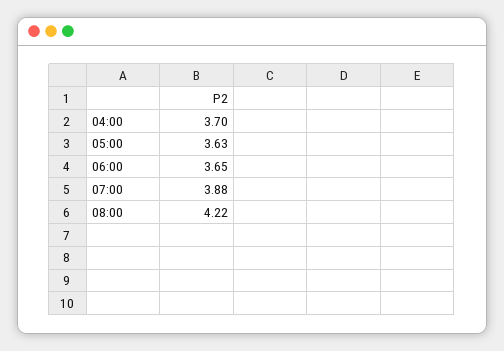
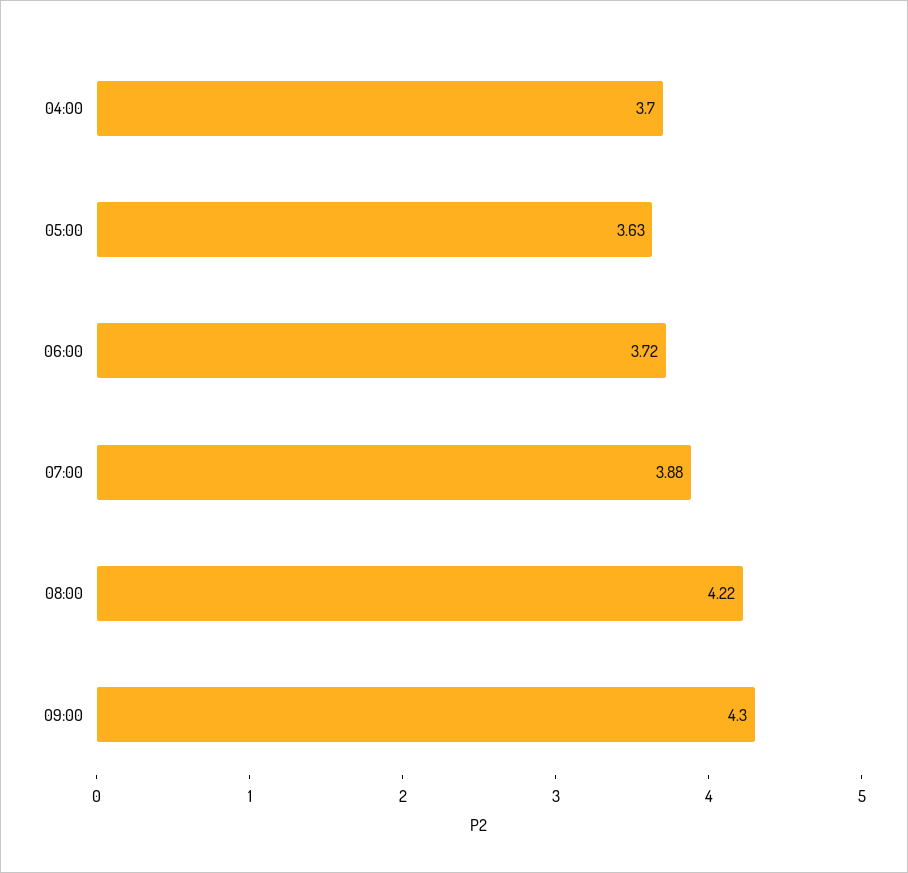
06:00: 3.65 -> 3.72
09:00: none -> 4.3

